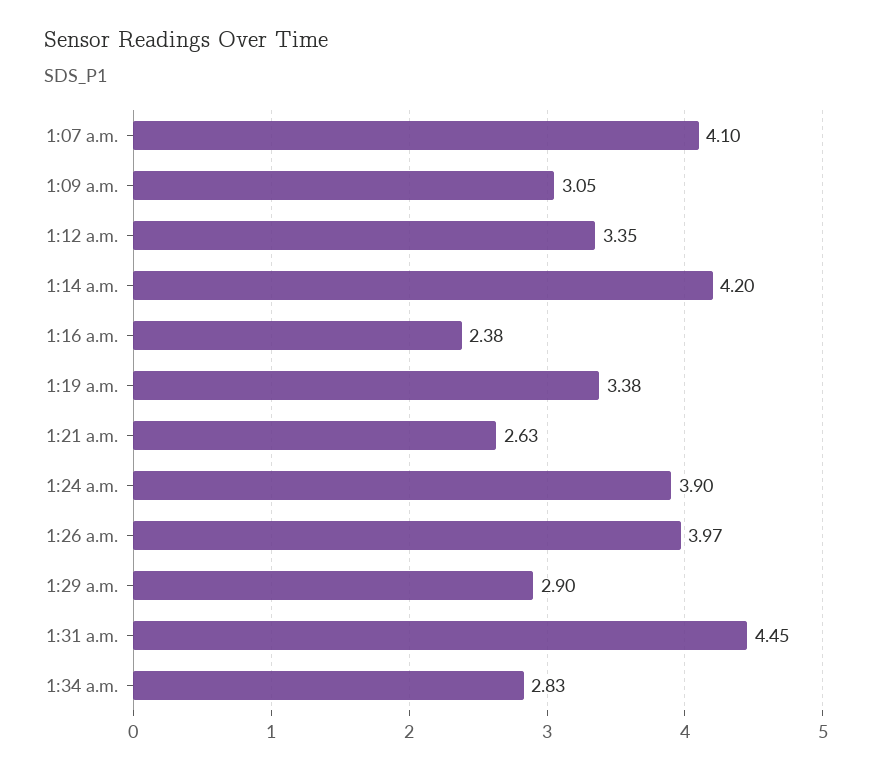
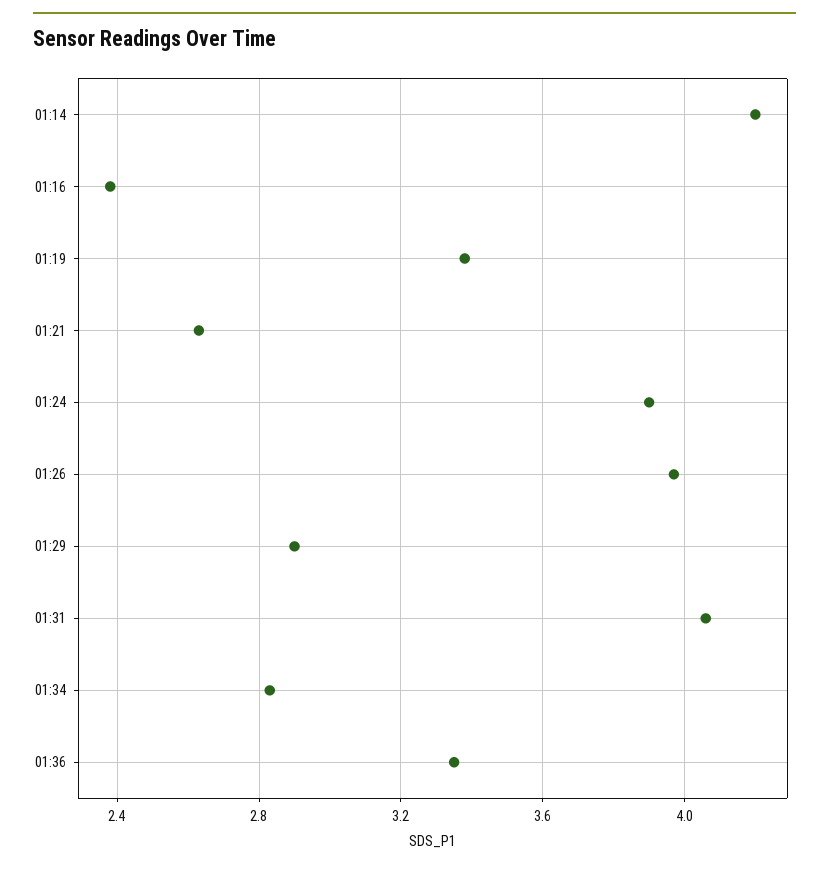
1:07 a.m.: 4.1 -> none
1:09 a.m.: 3.05 -> none
1:12 a.m.: 3.35 -> none
1:31 a.m.: 4.45 -> 4.05
01:36: none -> 3.35

